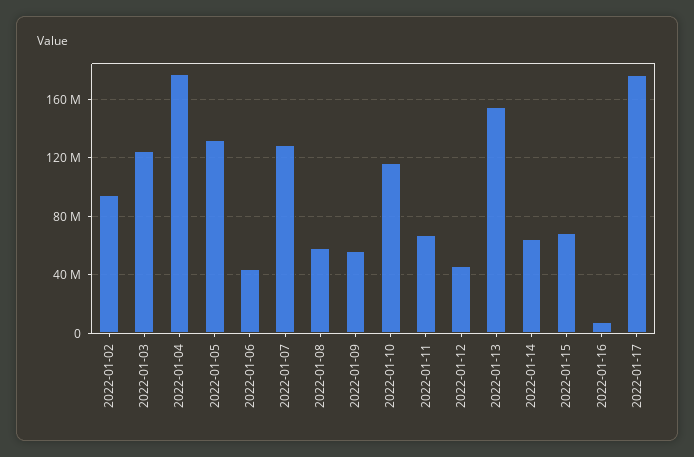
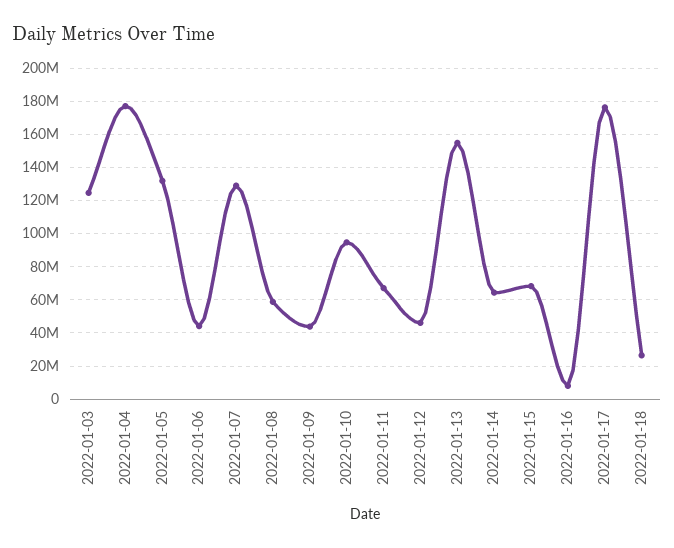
2022-01-02: 95000000 -> none
2022-01-09: 55000000 -> 45000000
2022-01-10: 115000000 -> 95000000
2022-01-18: none -> 25000000

